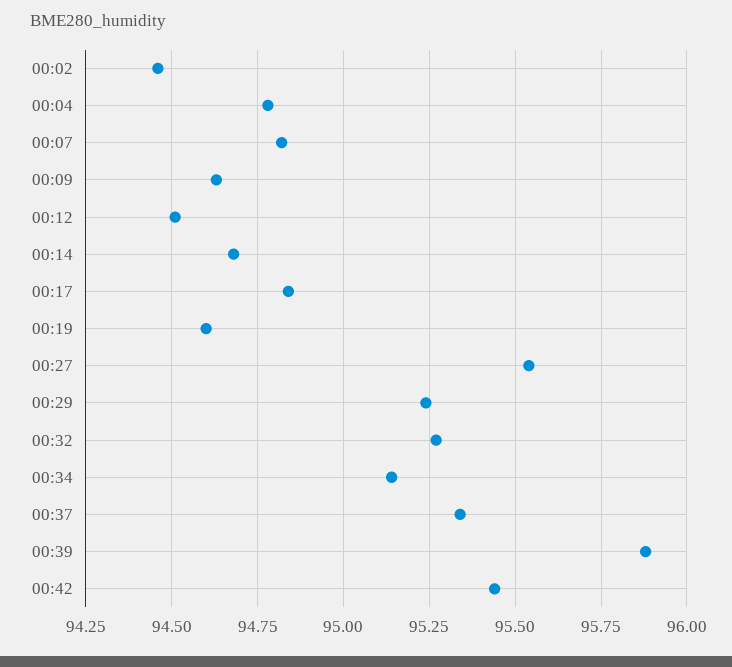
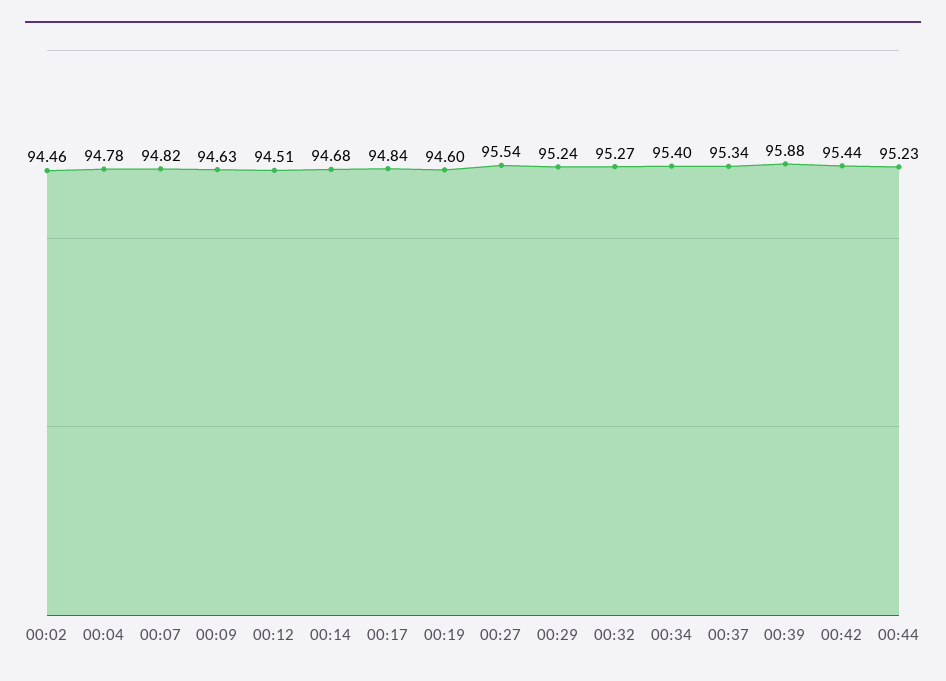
00:34: 95.15 -> 95.4
00:44: none -> 95.23

